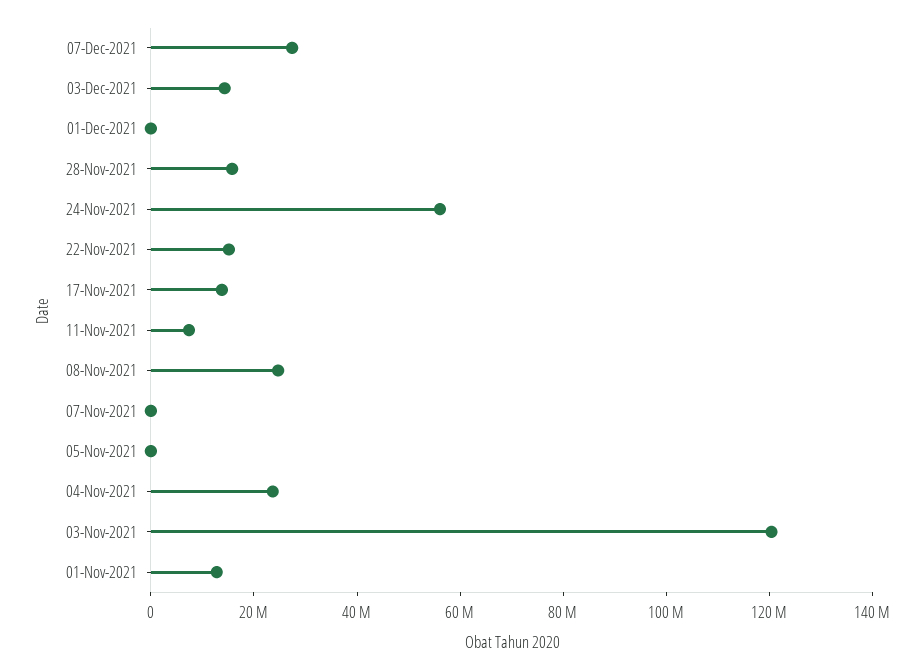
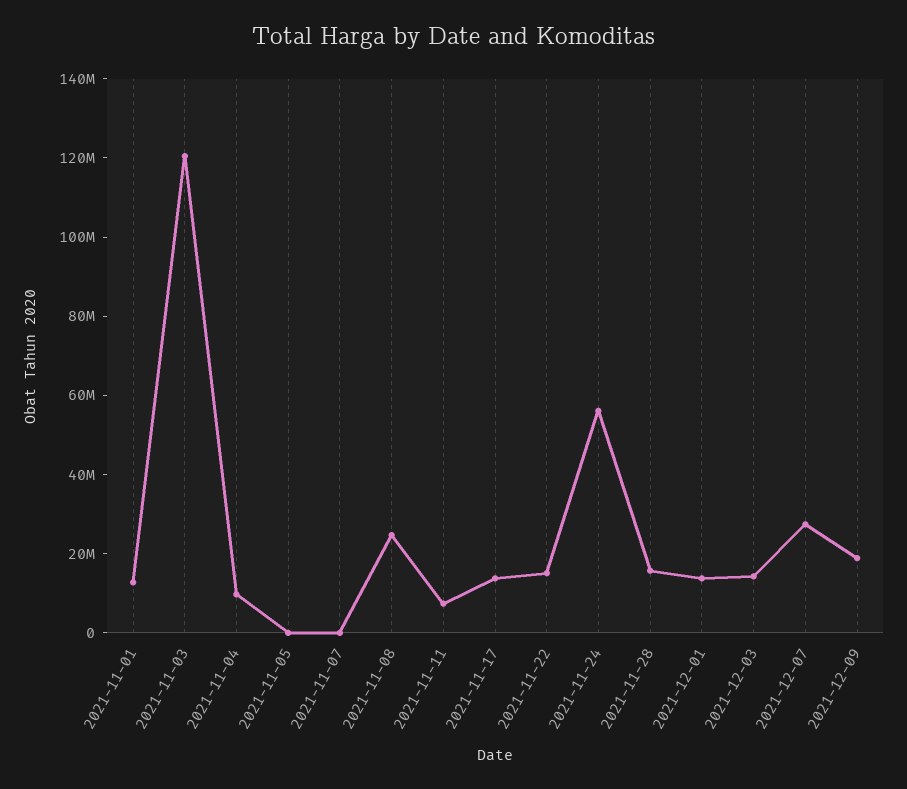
01-Dec-2021: 0 -> 15000000
04-Nov-2021: 25000000 -> 10000000
2021-12-09: none -> 20000000

